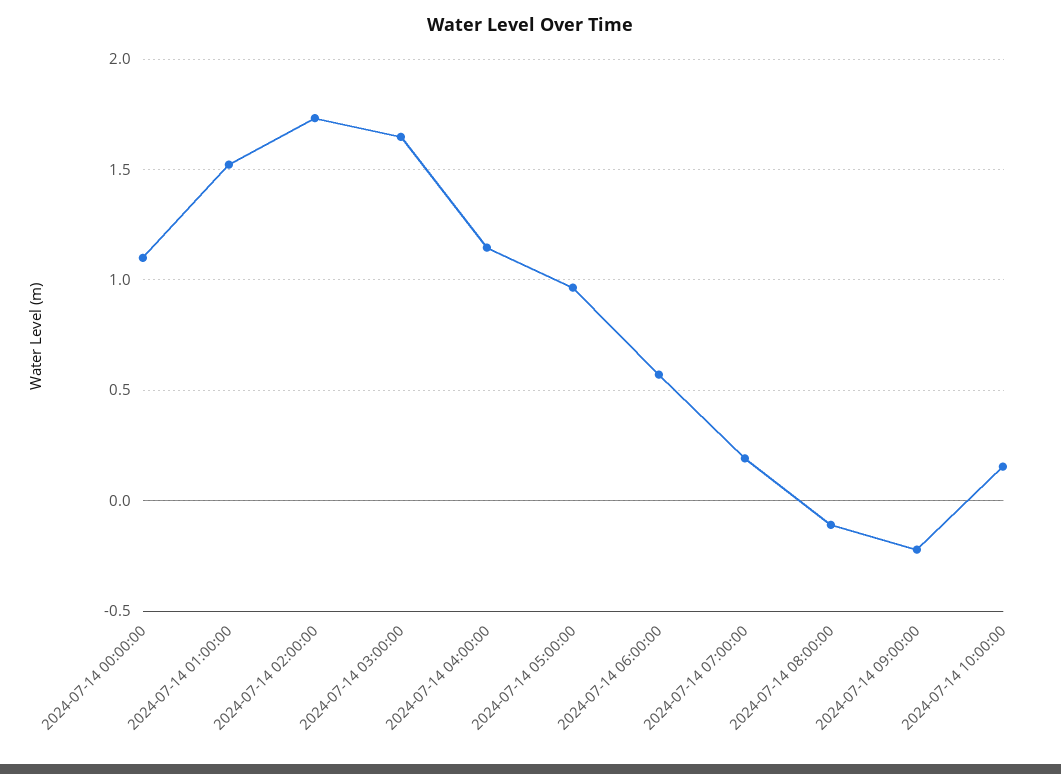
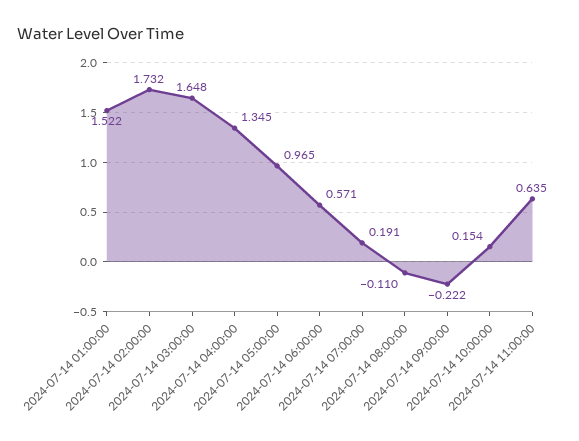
2024-07-14 00:00:00: 1.1 -> none
2024-07-14 04:00:00: 1.15 -> 1.345
2024-07-14 11:00:00: none -> 0.635

